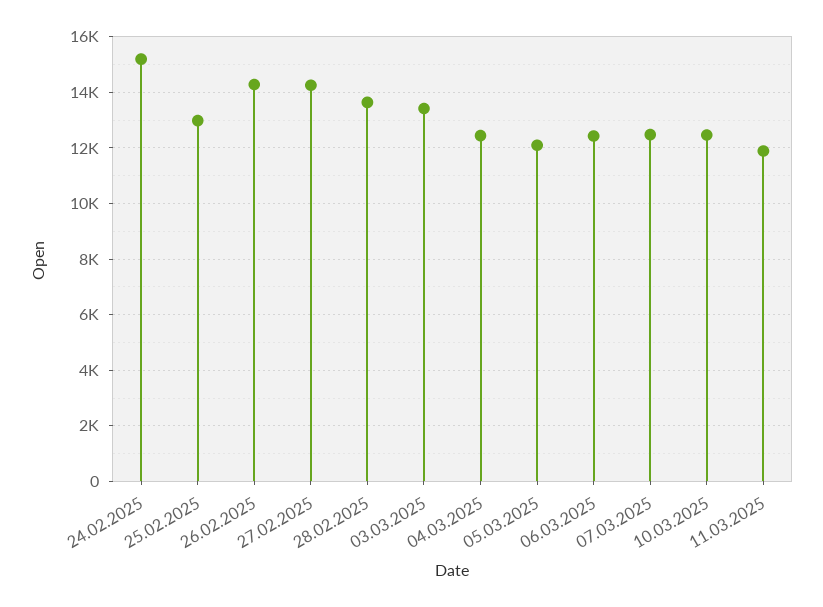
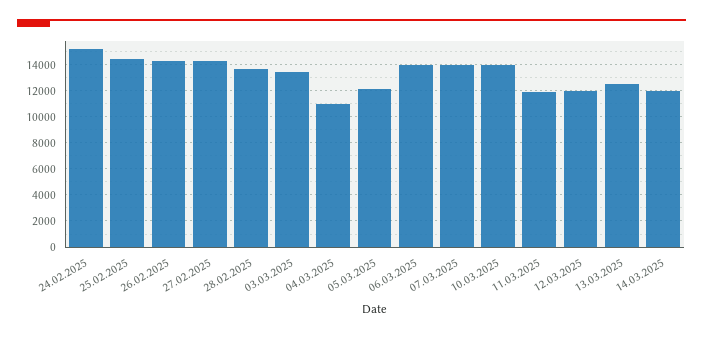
25.02.2025: 13000 -> 14500
04.03.2025: 12500 -> 11000
06.03.2025: 12500 -> 14000
07.03.2025: 12500 -> 14000
10.03.2025: 12500 -> 14000
12.03.2025: none -> 12000
13.03.2025: none -> 12500
14.03.2025: none -> 12000

